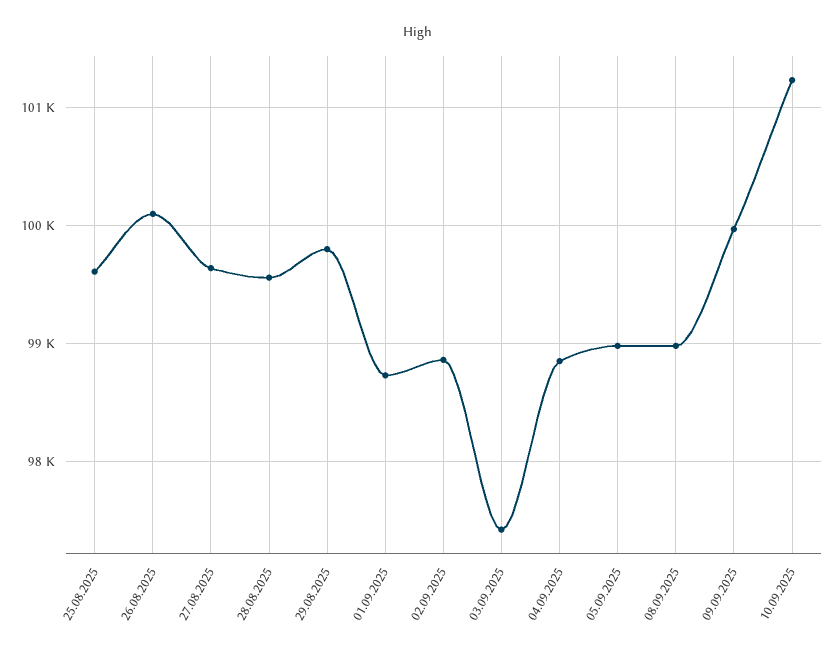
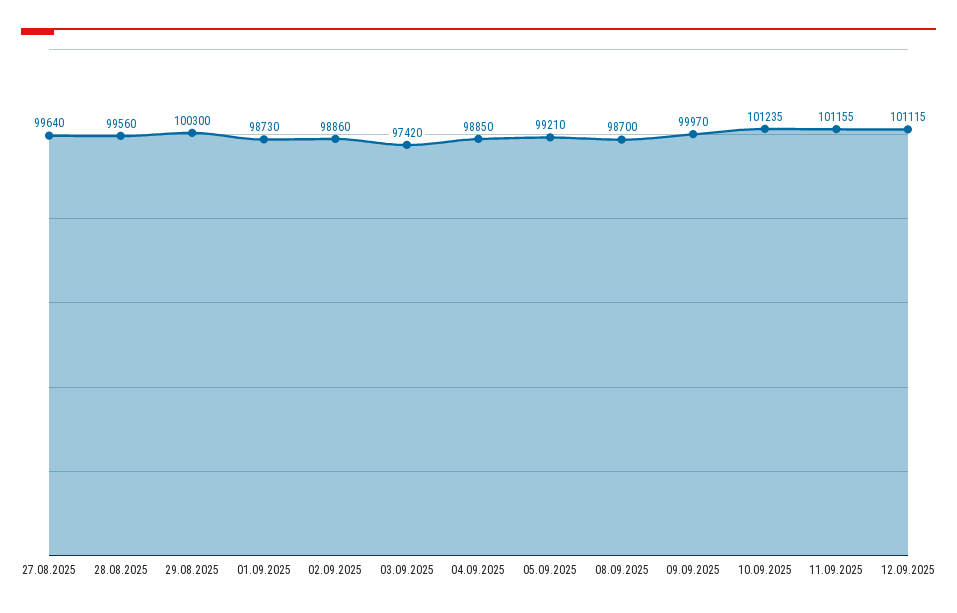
25.08.2025: 99600 -> none
26.08.2025: 100100 -> none
29.08.2025: 99800 -> 100300
05.09.2025: 99000 -> 99210
08.09.2025: 99000 -> 98700
11.09.2025: none -> 101155
12.09.2025: none -> 101115

